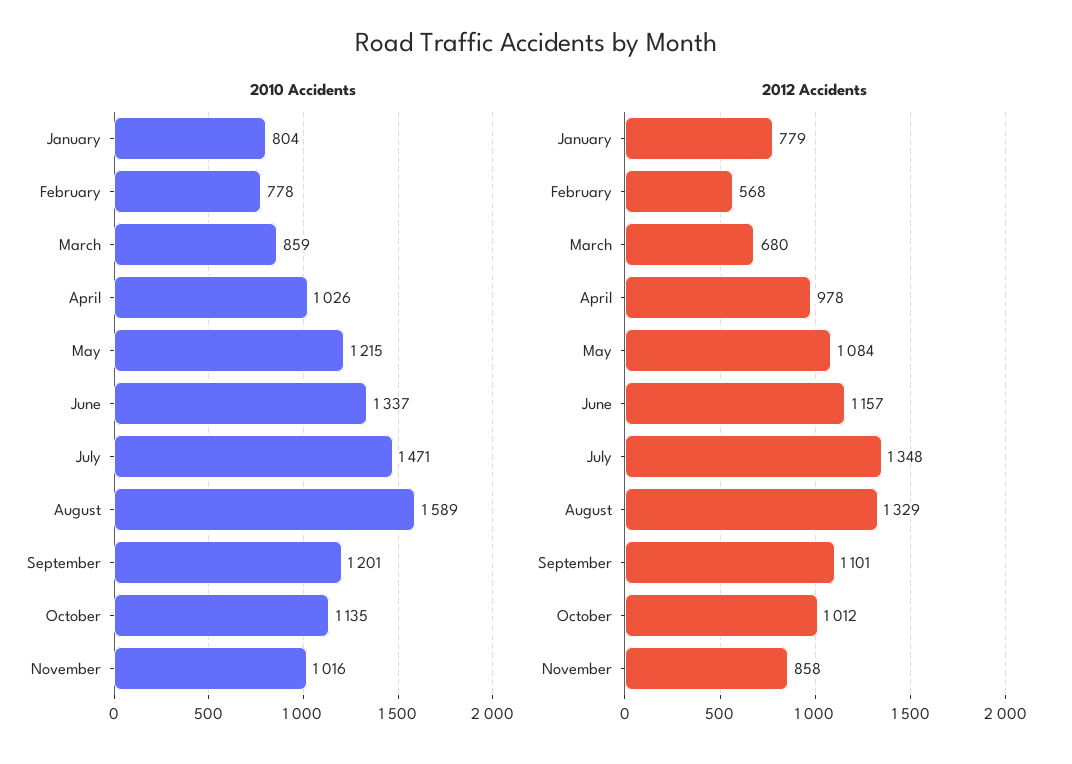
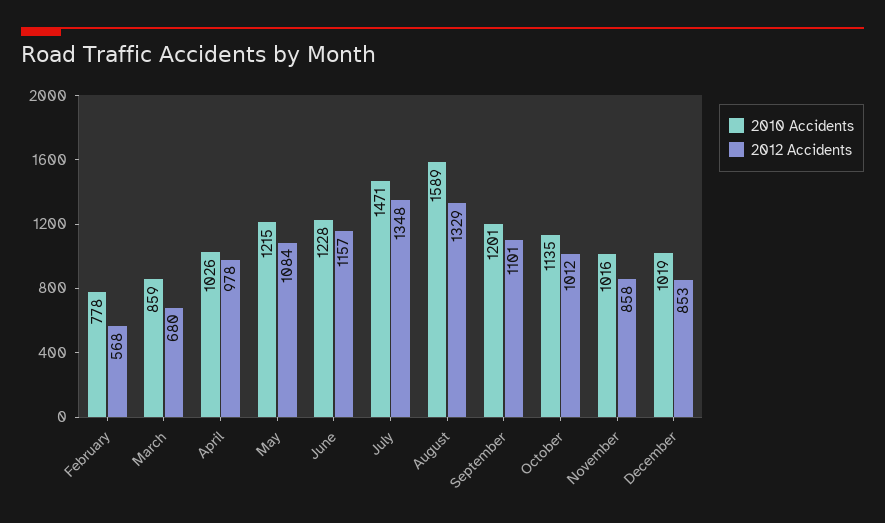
2010 Accidents, January: 804 -> none
2010 Accidents, June: 1337 -> 1228
2012 Accidents, January: 779 -> none
2010 Accidents, December: none -> 1019
2012 Accidents, December: none -> 853

